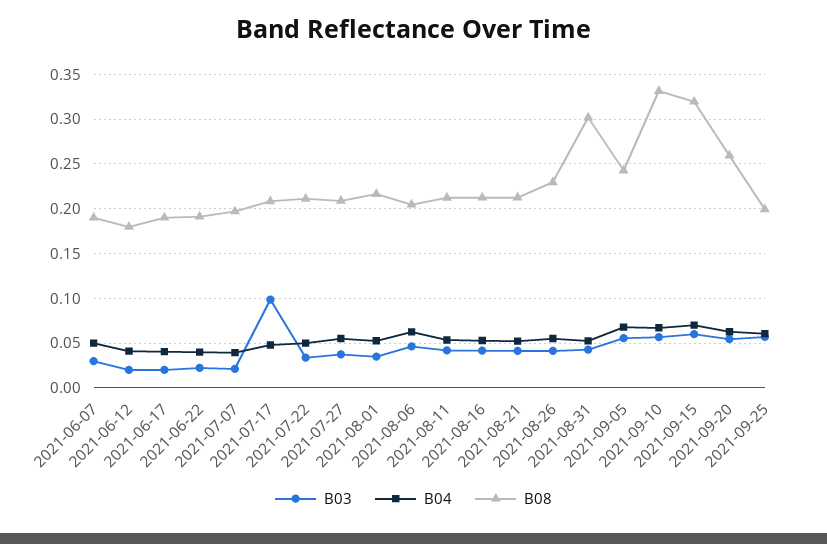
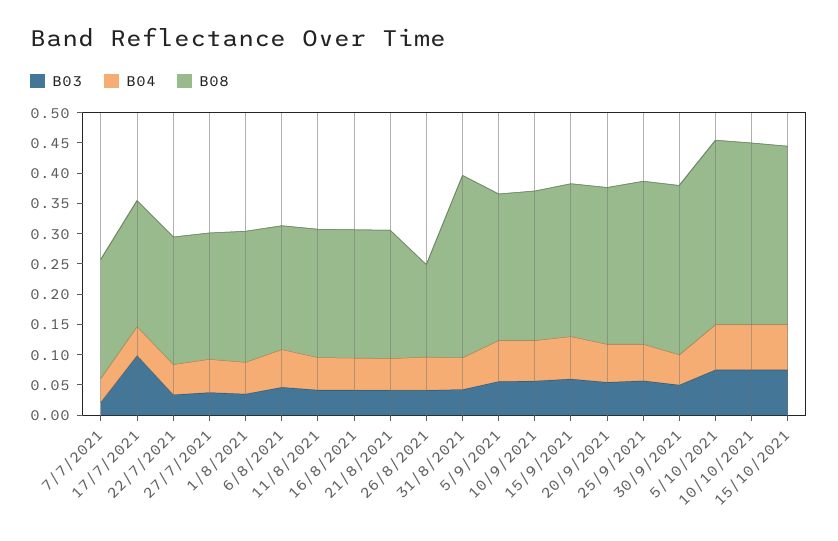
B03, 2021-06-07: 0.03 -> none
B04, 2021-06-07: 0.05 -> none
B08, 2021-06-07: 0.19 -> none
B03, 2021-06-12: 0.02 -> none
B04, 2021-06-12: 0.04 -> none
B08, 2021-06-12: 0.18 -> none
B03, 2021-06-17: 0.02 -> none
B04, 2021-06-17: 0.04 -> none
B08, 2021-06-17: 0.19 -> none
B03, 2021-06-22: 0.02 -> none
B04, 2021-06-22: 0.04 -> none
B08, 2021-06-22: 0.19 -> none
B08, 2021-08-26: 0.23 -> 0.15
B08, 2021-09-10: 0.33 -> 0.25
B08, 2021-09-15: 0.32 -> 0.25
B08, 2021-09-25: 0.2 -> 0.275
B03, 30/9/2021: none -> 0.05
B04, 30/9/2021: none -> 0.05
B08, 30/9/2021: none -> 0.275
B03, 5/10/2021: none -> 0.075
B04, 5/10/2021: none -> 0.075
B08, 5/10/2021: none -> 0.3
B03, 10/10/2021: none -> 0.075
B04, 10/10/2021: none -> 0.075
B08, 10/10/2021: none -> 0.3
B03, 15/10/2021: none -> 0.075
B04, 15/10/2021: none -> 0.075
B08, 15/10/2021: none -> 0.3

